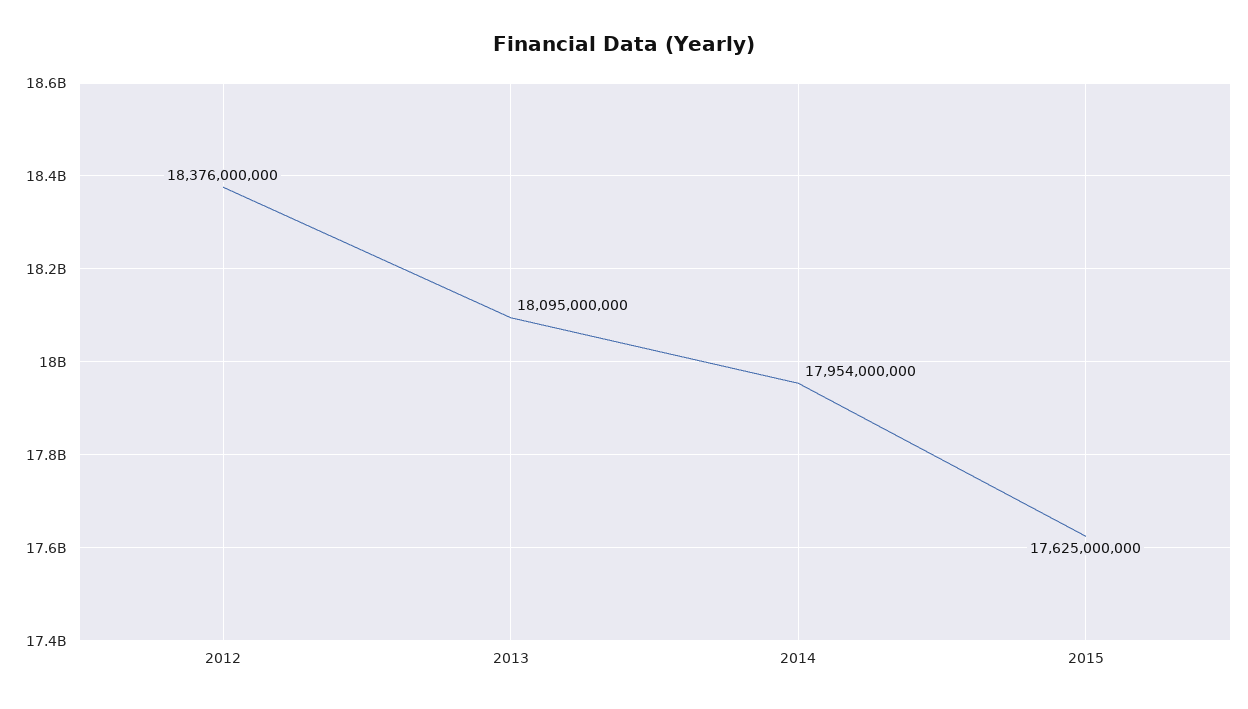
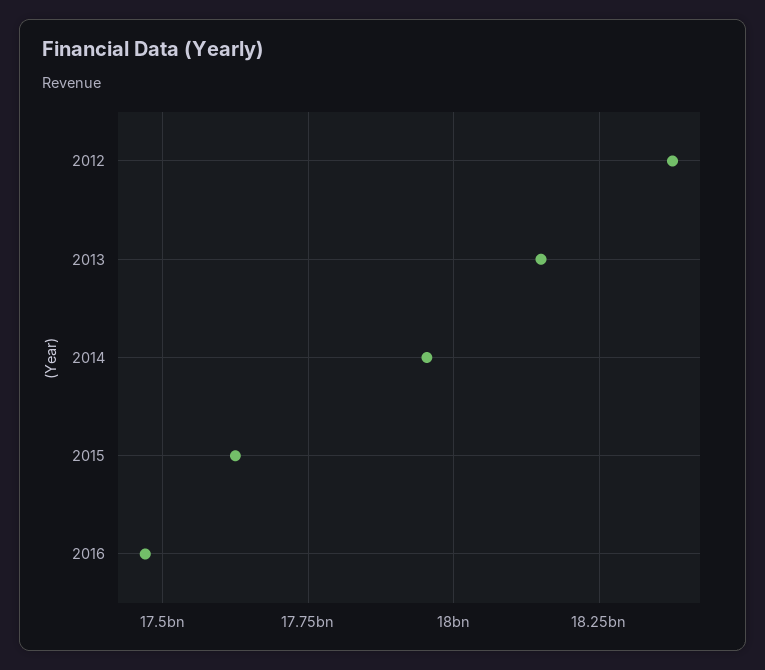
2013: 18095000000 -> 18150000000
2016: none -> 17475000000

